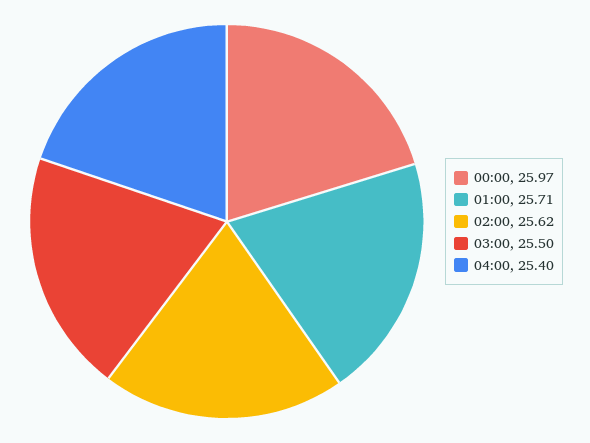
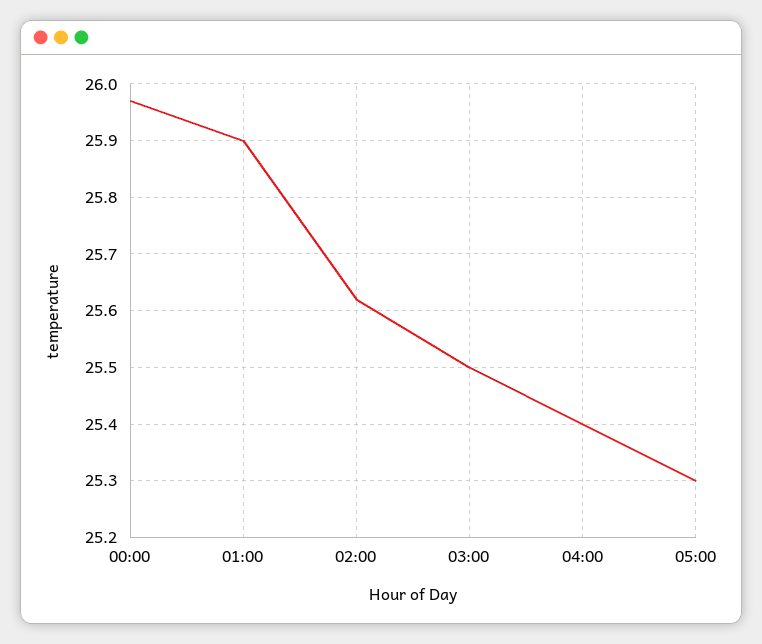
01:00: 25.71 -> 25.9
05:00: none -> 25.3

